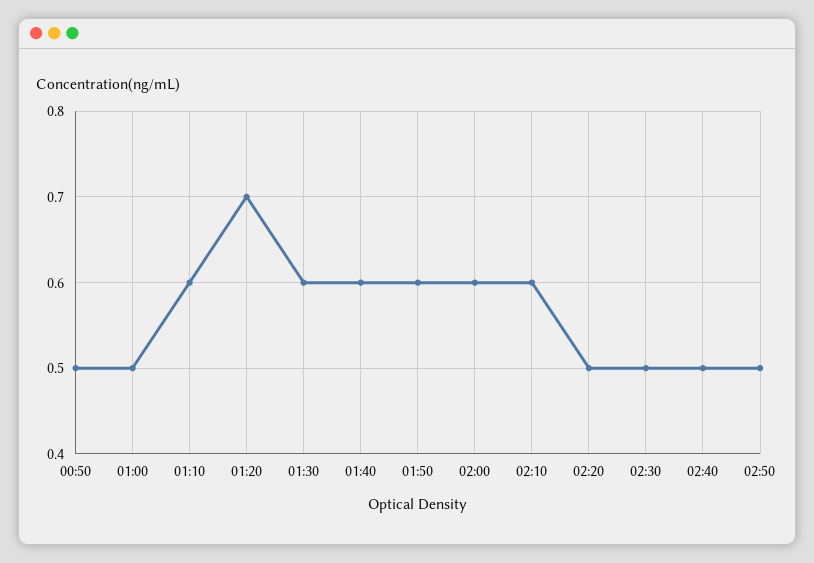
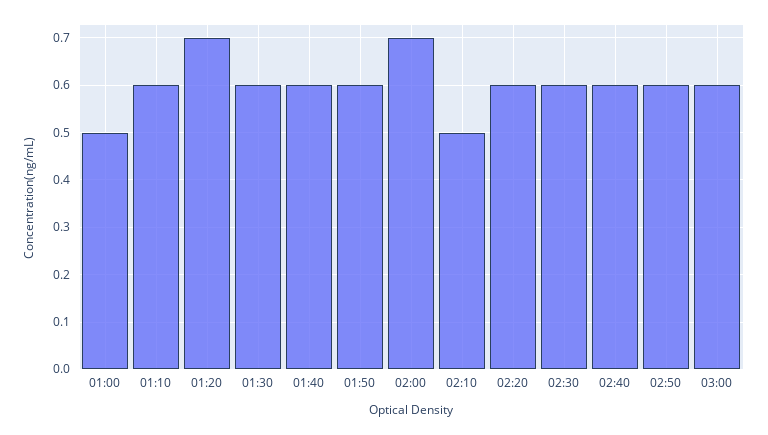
00:50: 0.5 -> none
02:00: 0.6 -> 0.7
02:10: 0.6 -> 0.5
02:20: 0.5 -> 0.6
02:30: 0.5 -> 0.6
02:40: 0.5 -> 0.6
02:50: 0.5 -> 0.6
03:00: none -> 0.6

